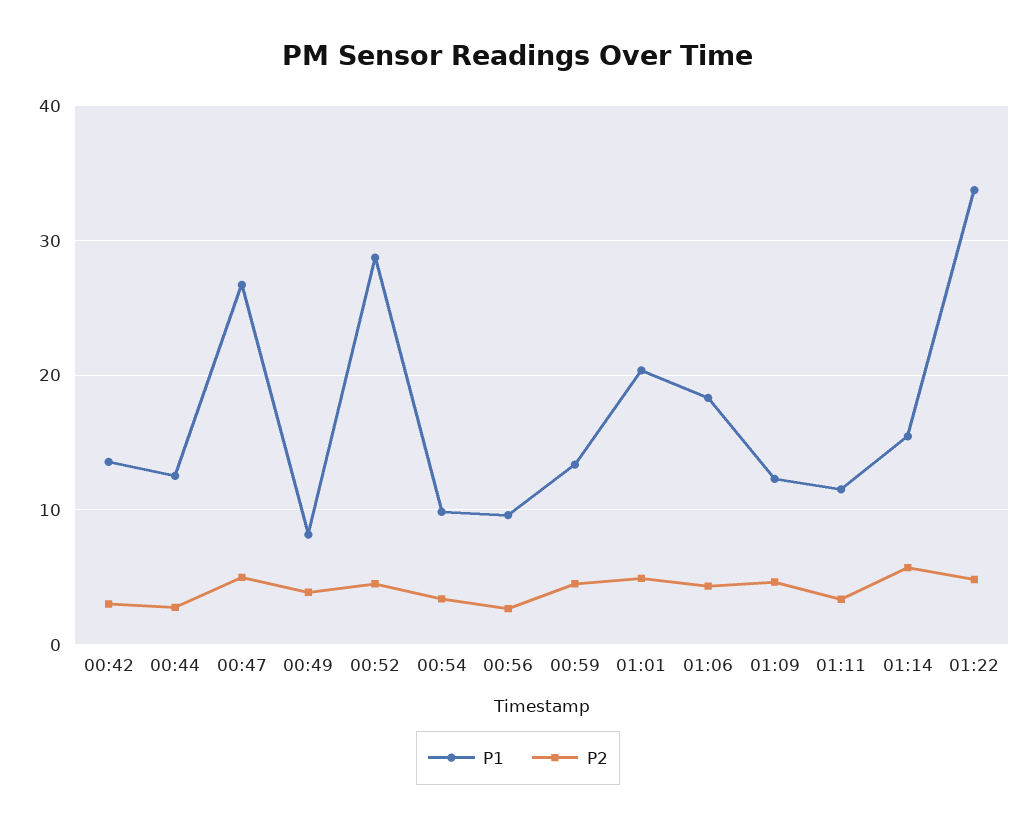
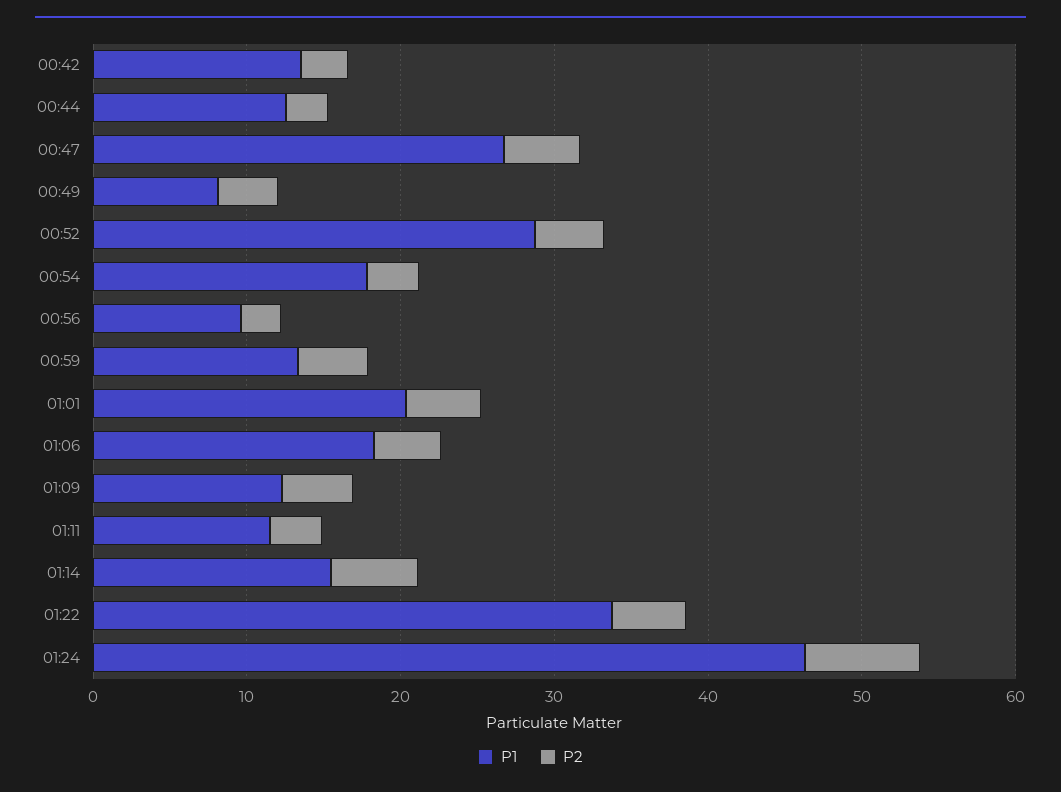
P1, 00:54: 10 -> 18
P1, 01:24: none -> 46
P2, 01:24: none -> 8

